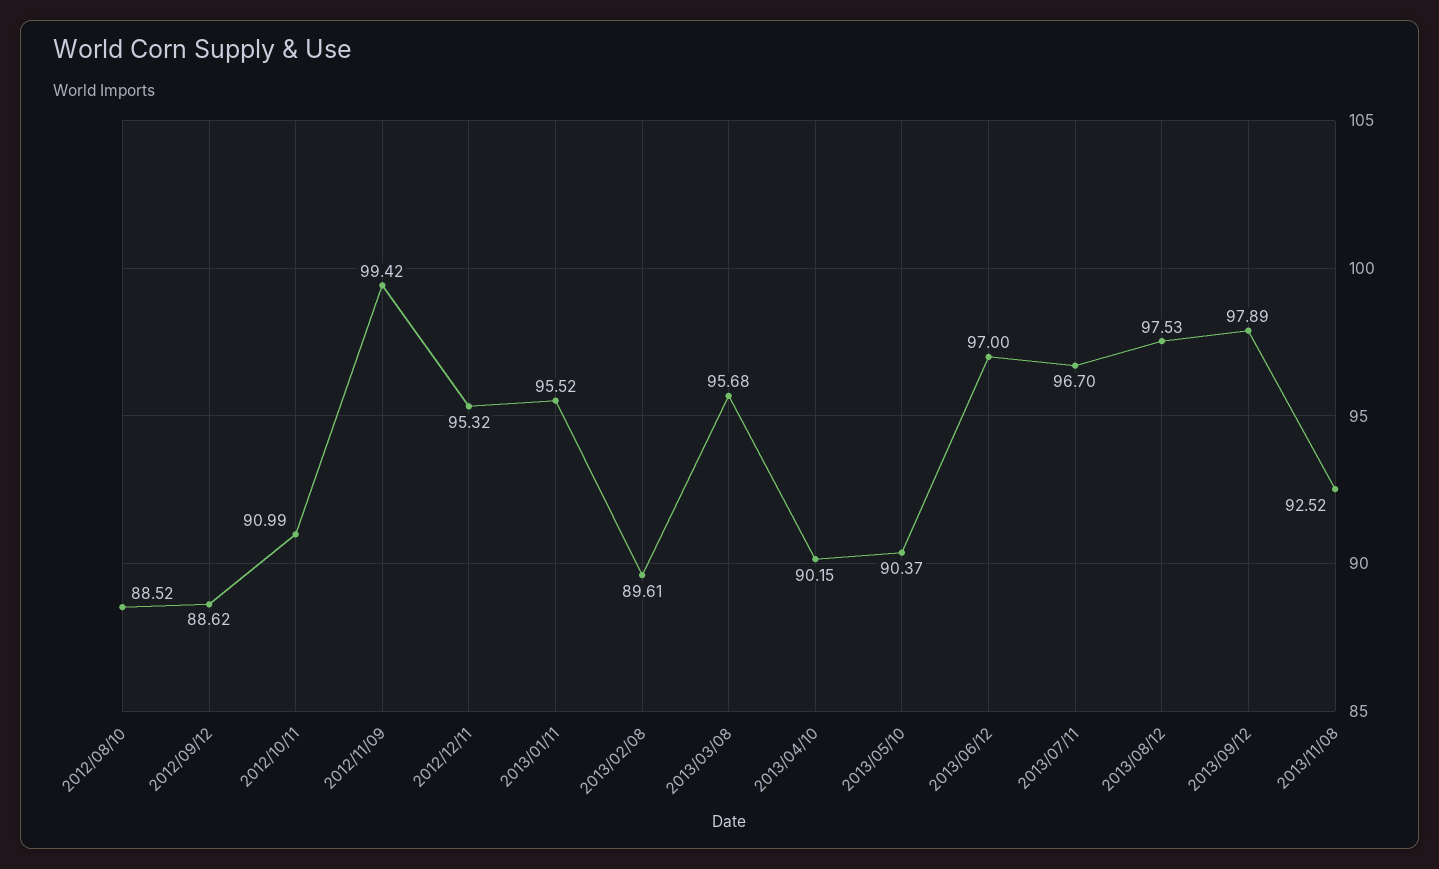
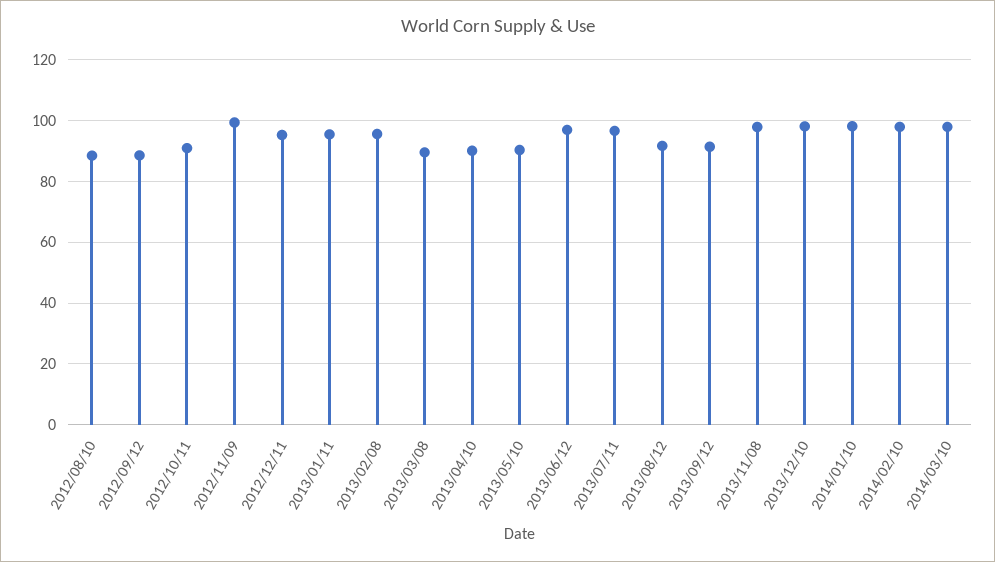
2013/02/08: 89.61 -> 96
2013/03/08: 95.68 -> 90
2013/08/12: 97.53 -> 92
2013/09/12: 97.89 -> 92
2013/11/08: 92.52 -> 98
2013/12/10: none -> 98
2014/01/10: none -> 98
2014/02/10: none -> 98
2014/03/10: none -> 98

